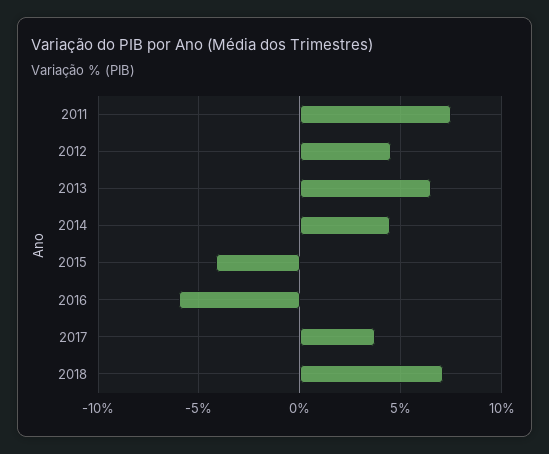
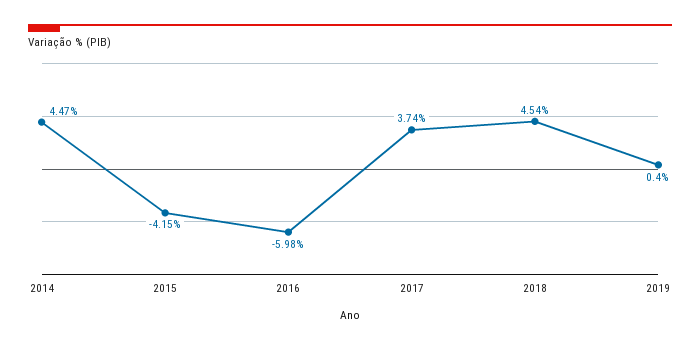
2011: 7.5 -> none
2012: 4.5 -> none
2013: 6.5 -> none
2018: 7 -> 4.54
2019: none -> 0.4

